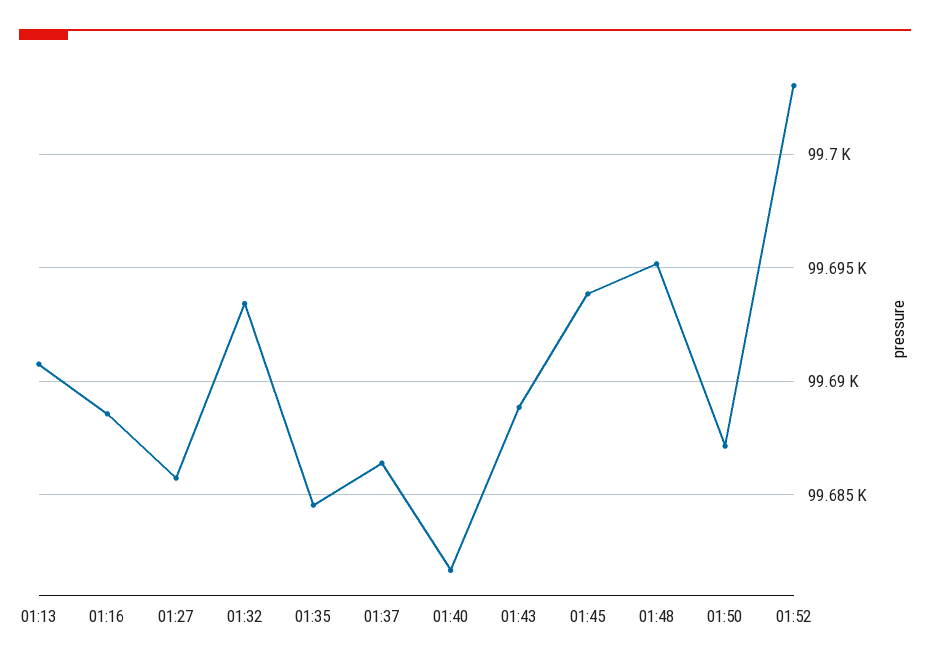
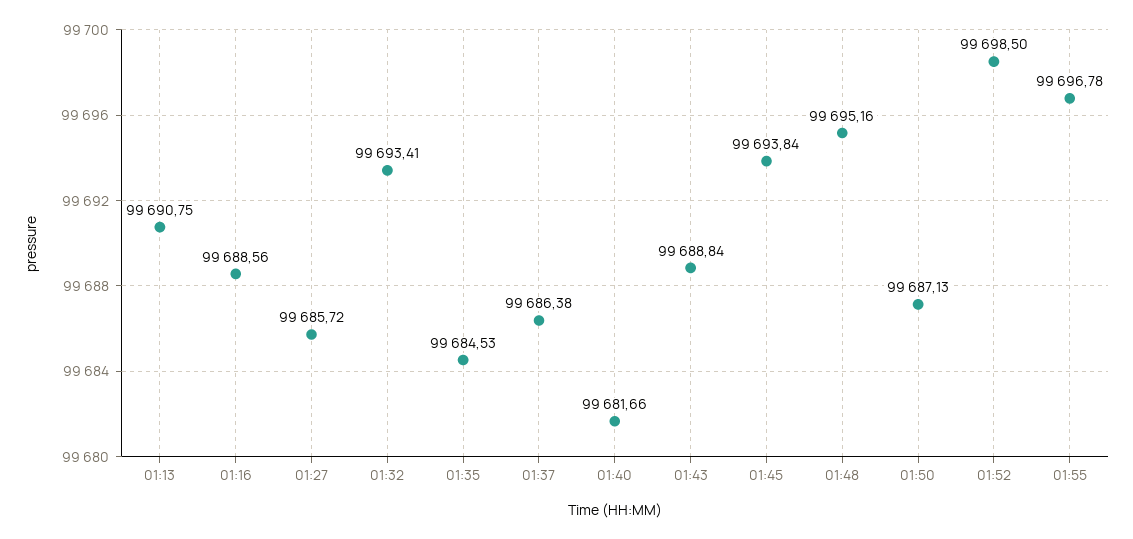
01:52: 99703 -> 99698.5
01:55: none -> 99696.78

